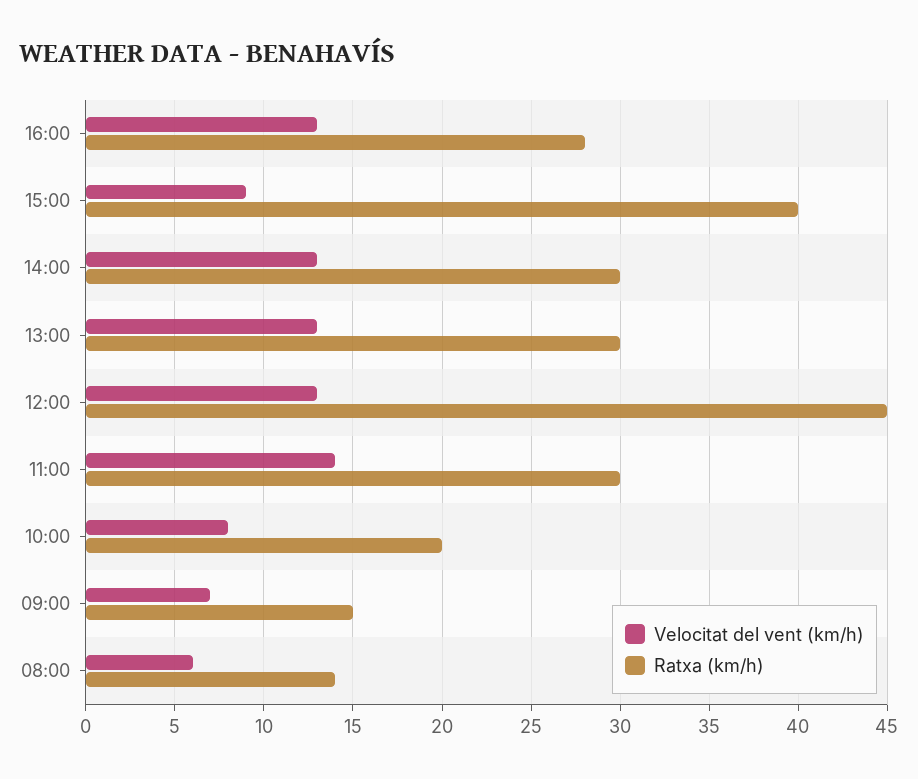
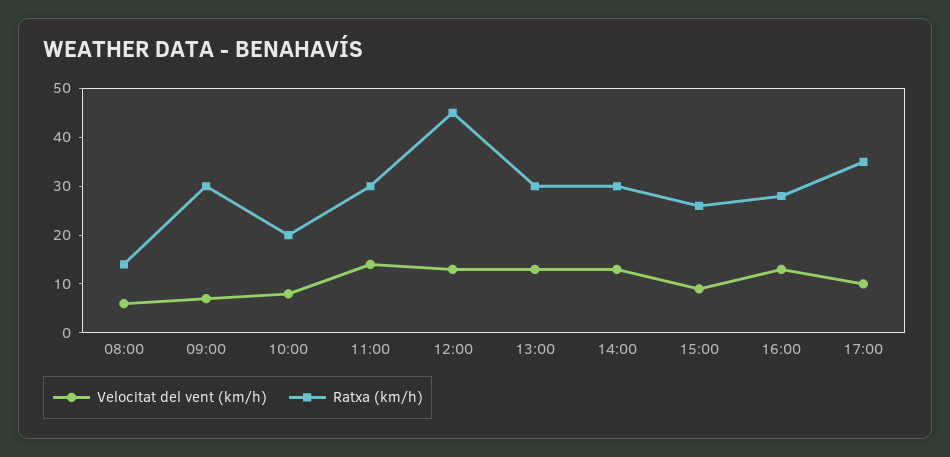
Ratxa (km/h), 15:00: 40 -> 25
Ratxa (km/h), 09:00: 15 -> 30
Velocitat del vent (km/h), 17:00: none -> 10
Ratxa (km/h), 17:00: none -> 35

